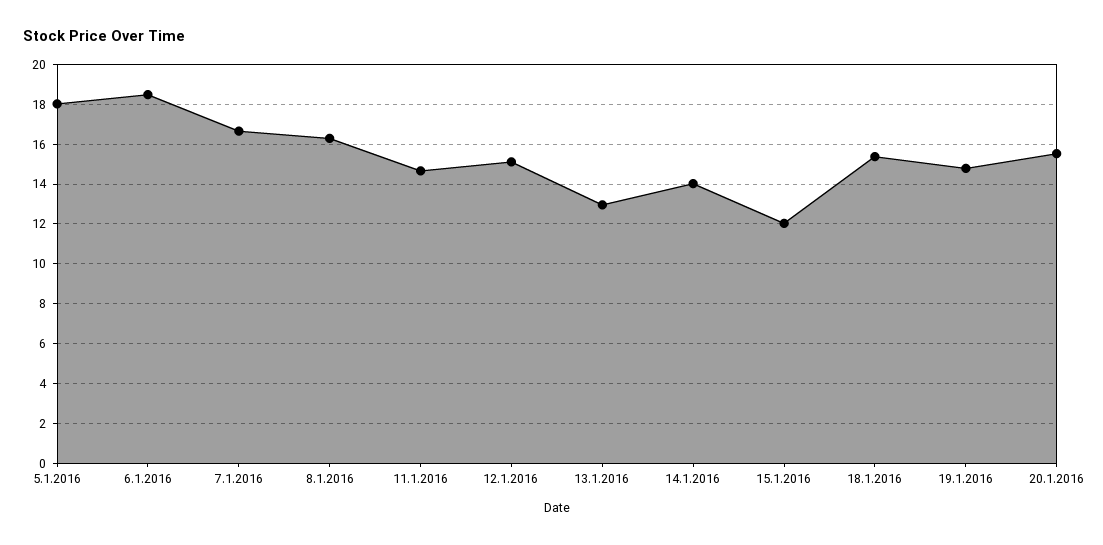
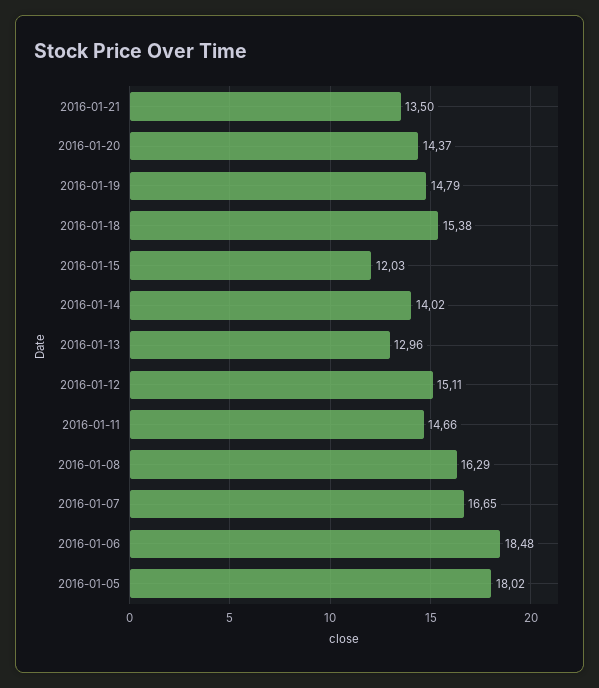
20.1.2016: 15.5 -> 14.37
2016-01-21: none -> 13.5

